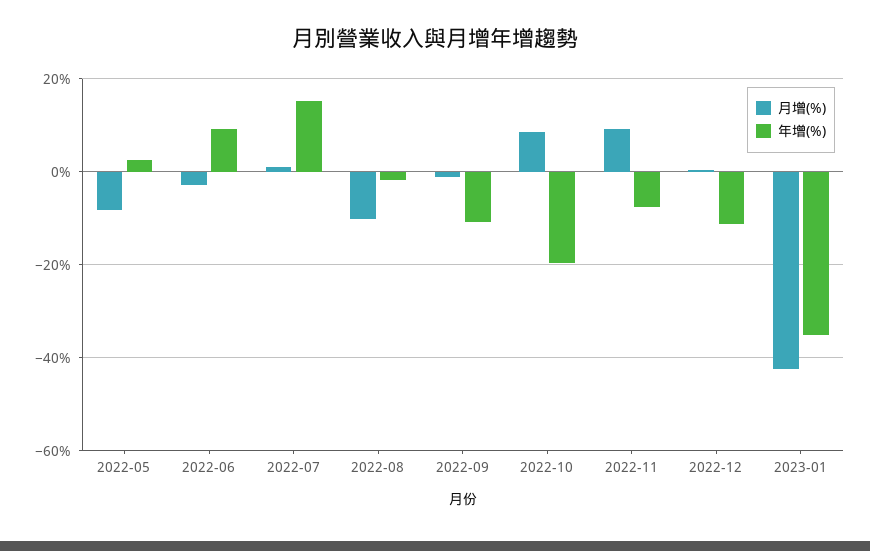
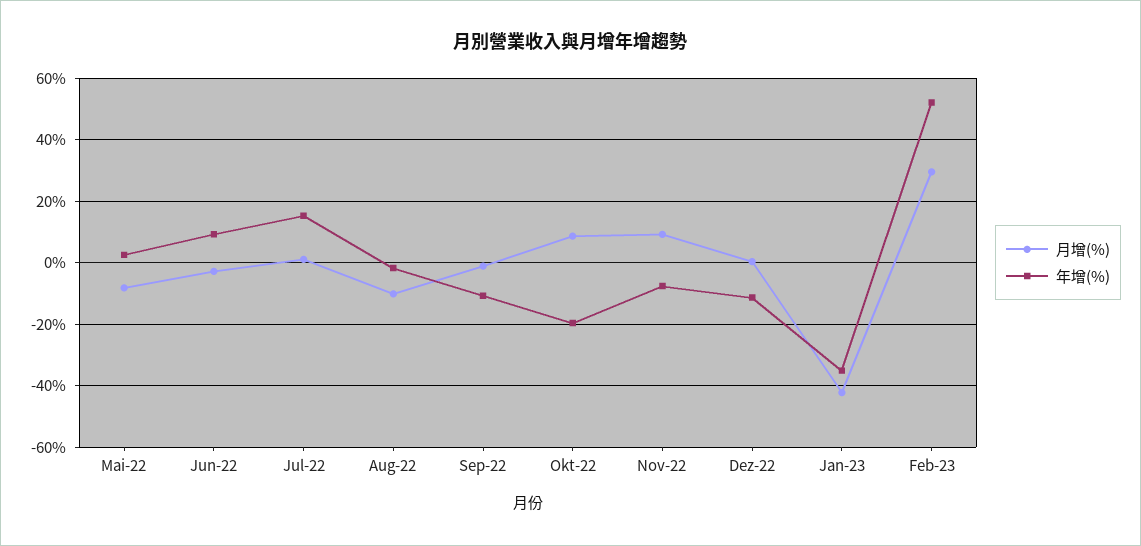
月增(%), Feb-23: none -> 30
年增(%), Feb-23: none -> 52

